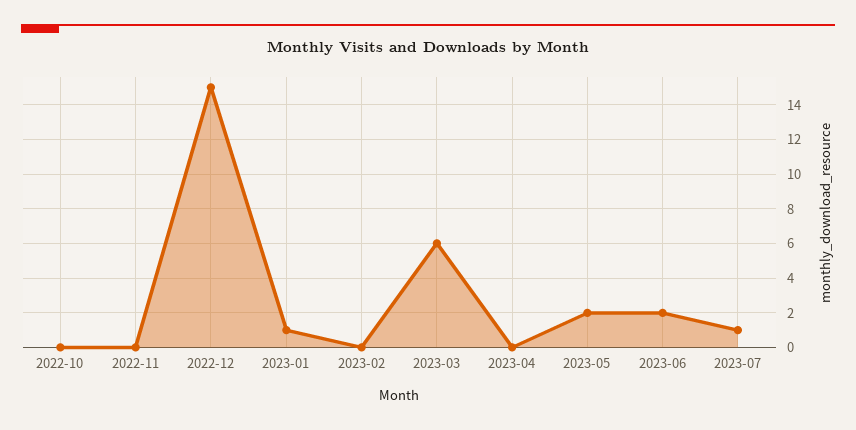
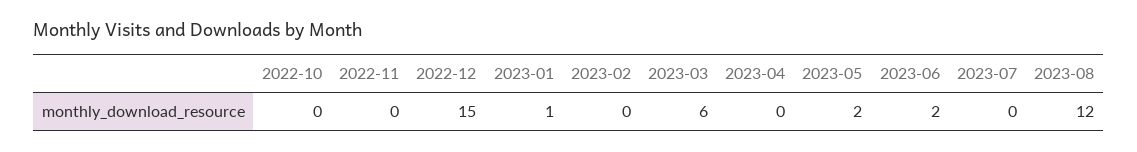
2023-07: 1 -> 0
2023-08: none -> 12

